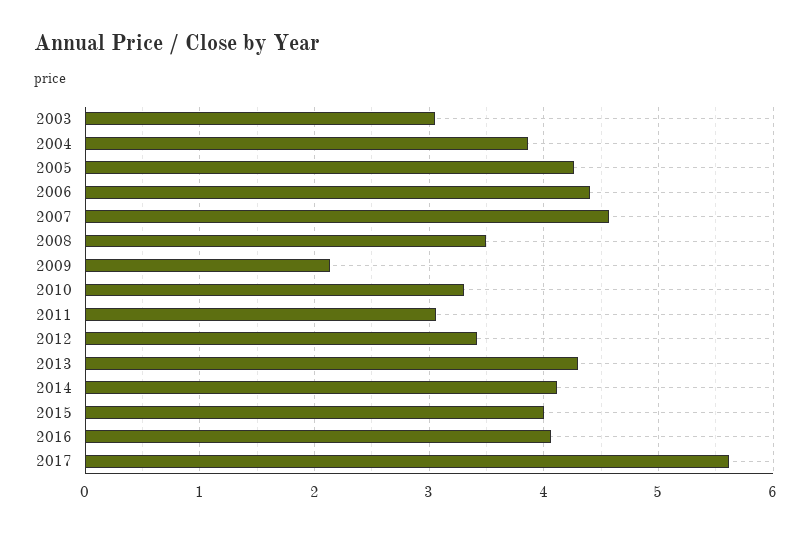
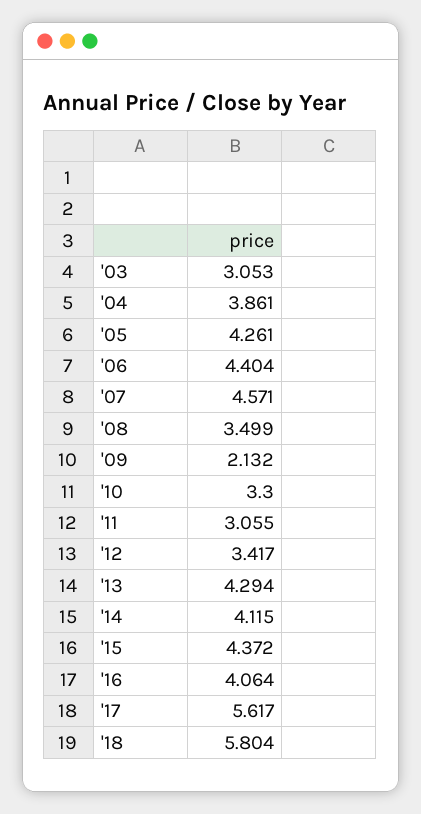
2015: 4 -> 4.372
'18: none -> 5.804

